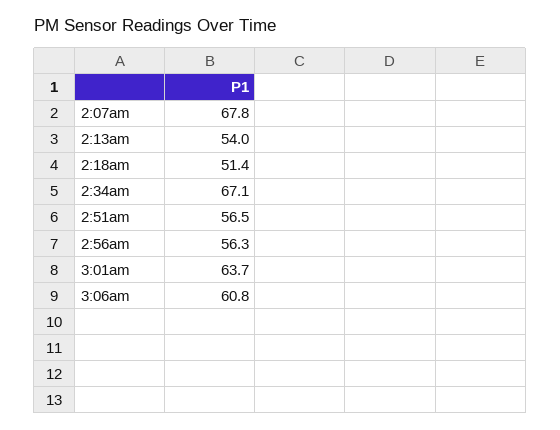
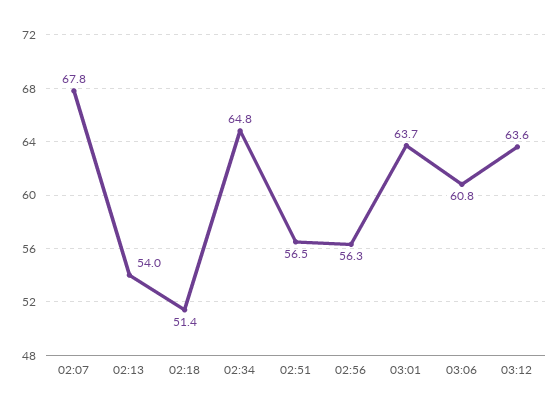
2:34am: 67.1 -> 64.8
03:12: none -> 63.6

